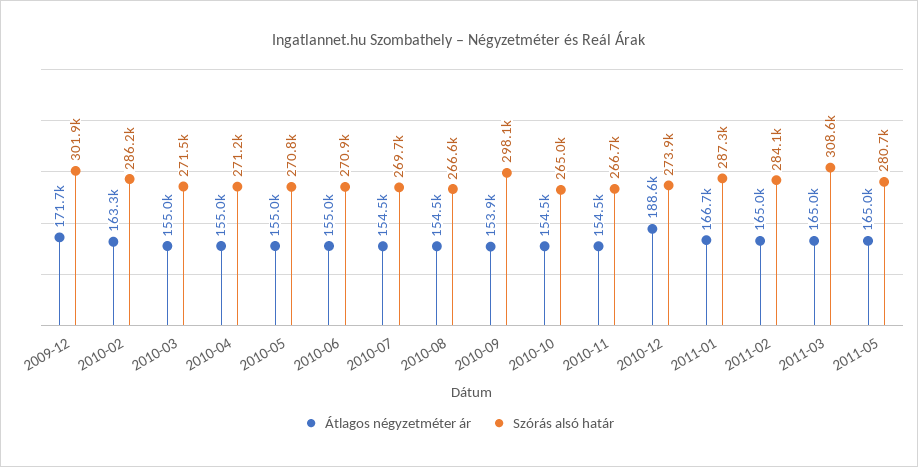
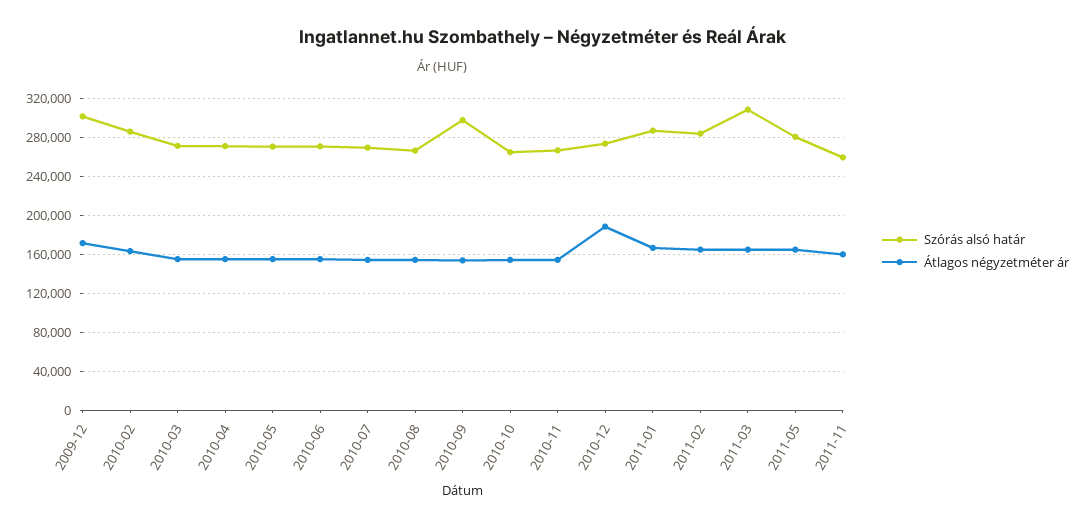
Szórás alsó határ, 2011-11: none -> 260000
Átlagos négyzetméter ár, 2011-11: none -> 160000

